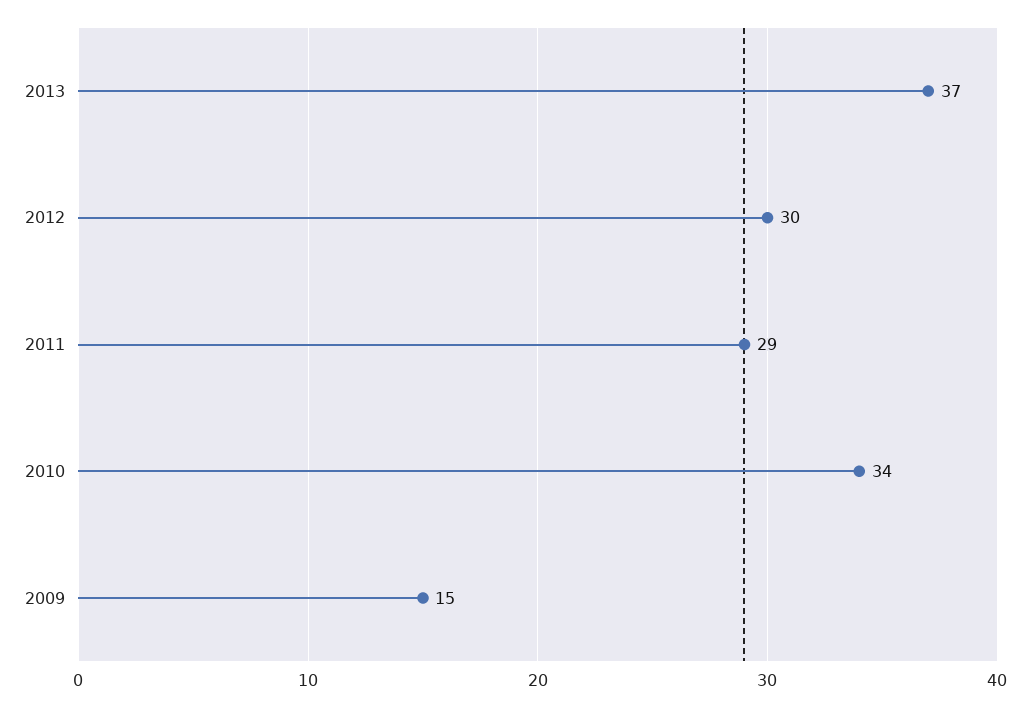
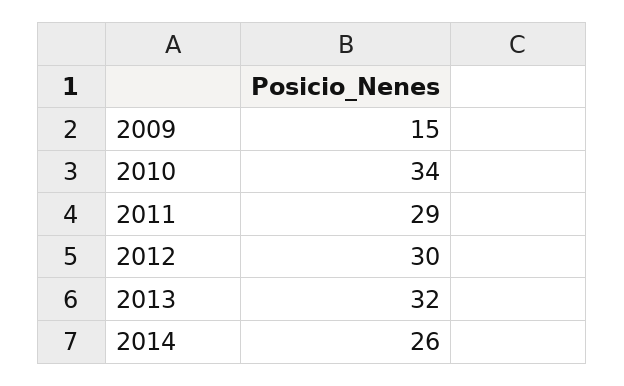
2013: 37 -> 32
2014: none -> 26

